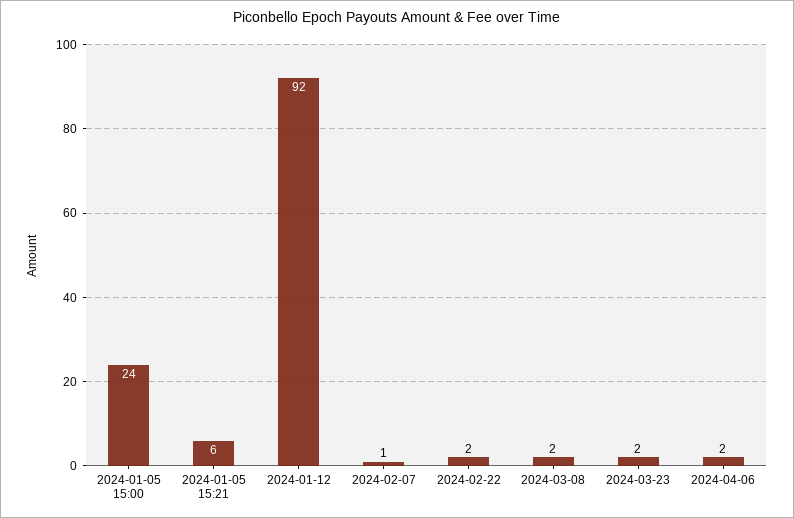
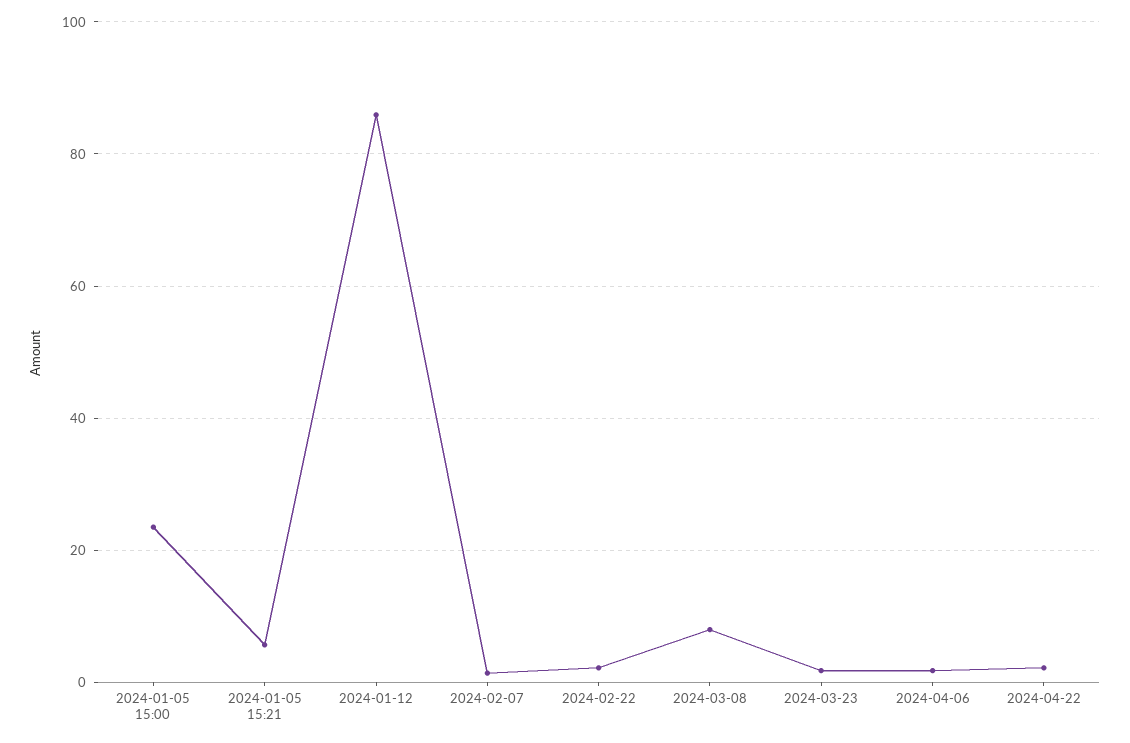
2024-01-12: 92 -> 86
2024-03-08: 2 -> 8
2024-04-22: none -> 2

